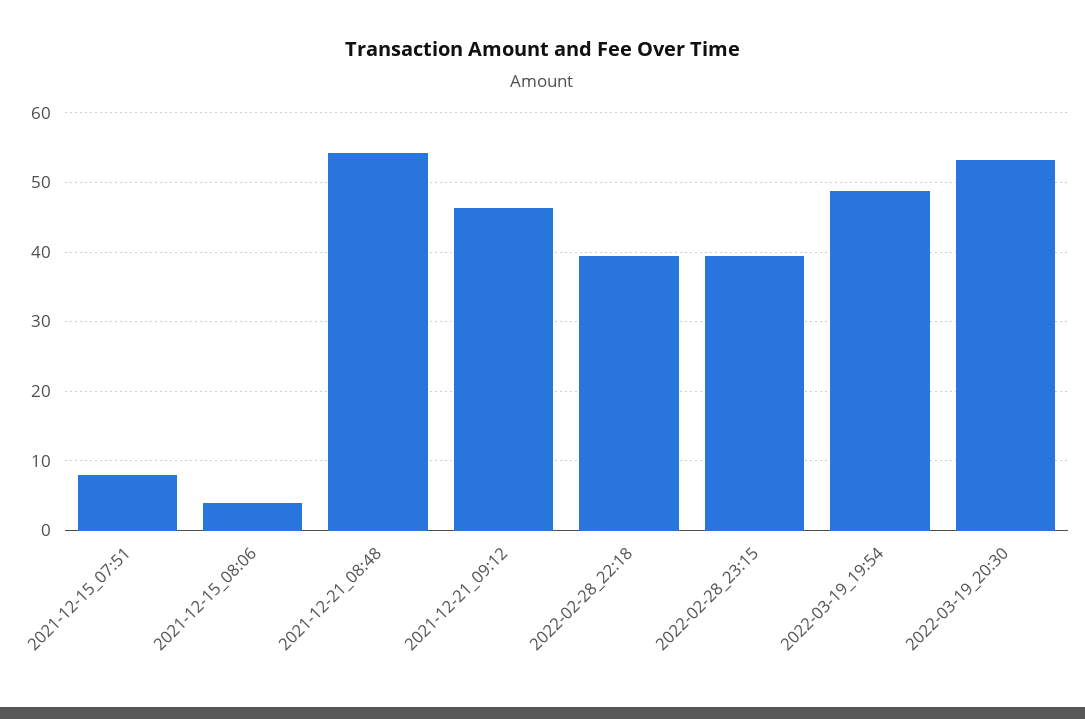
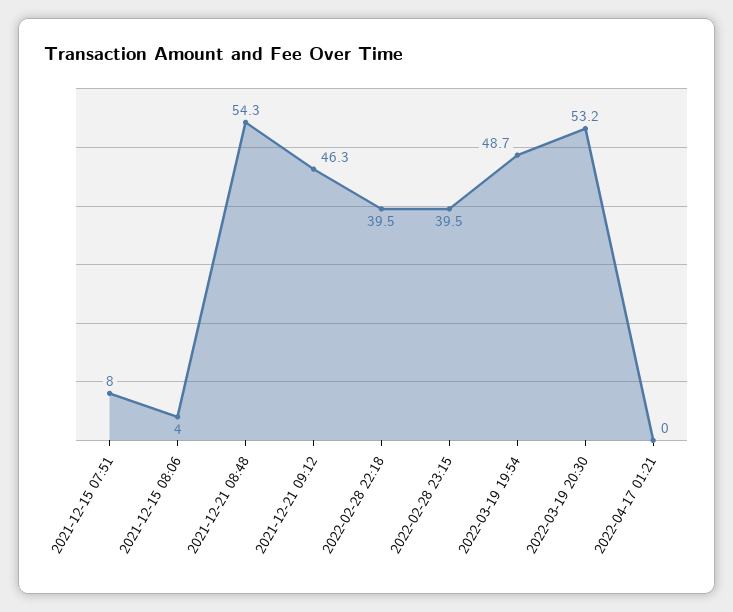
2022-04-17 01:21: none -> 0

